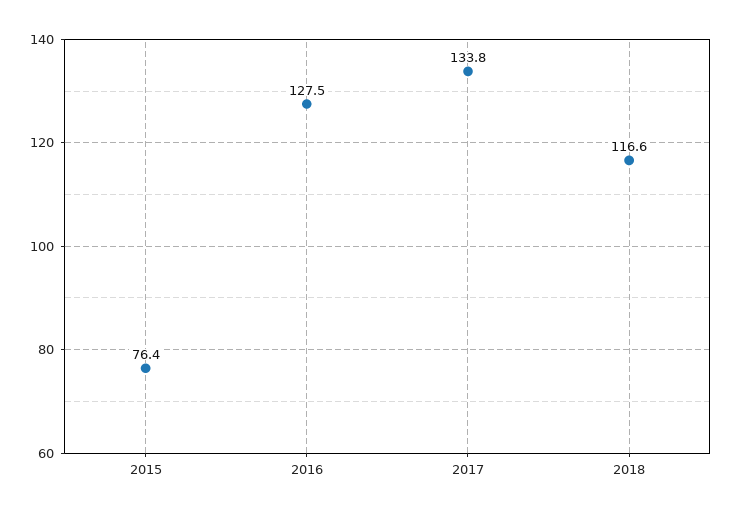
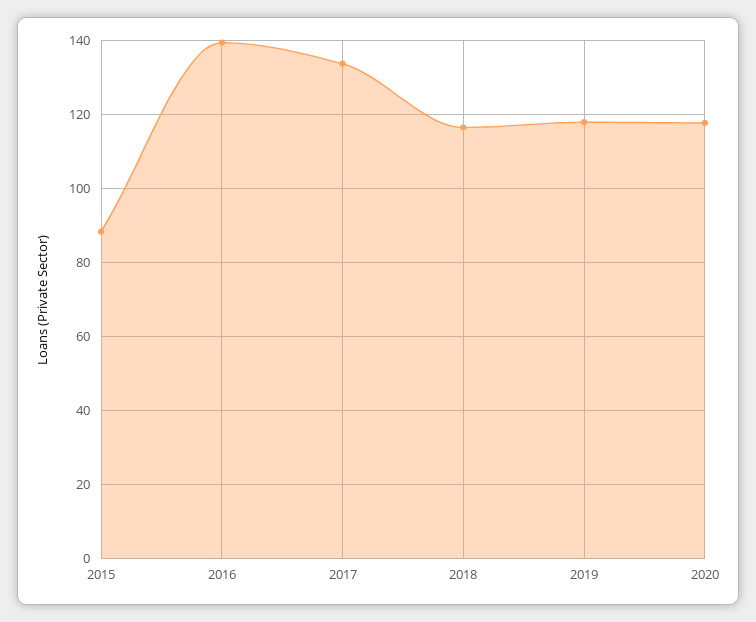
2015: 76.4 -> 88
2016: 127.5 -> 140
2019: none -> 118
2020: none -> 118

